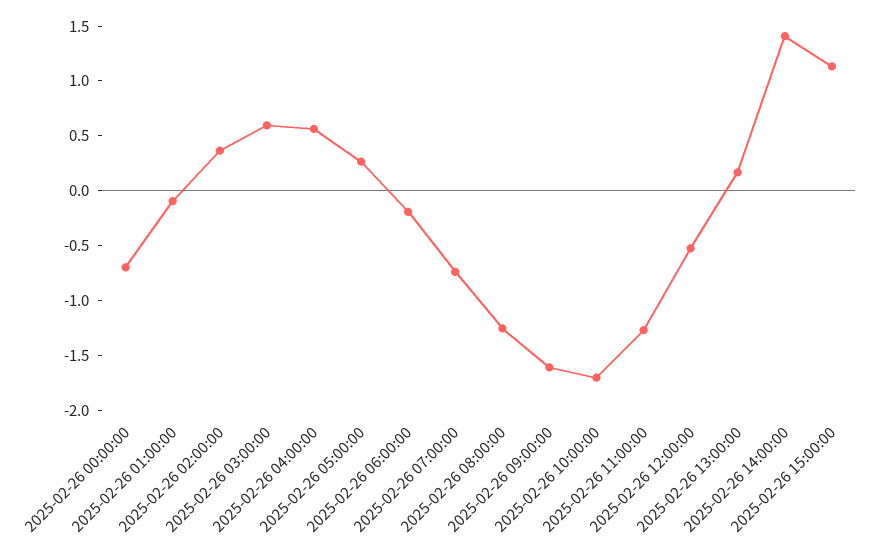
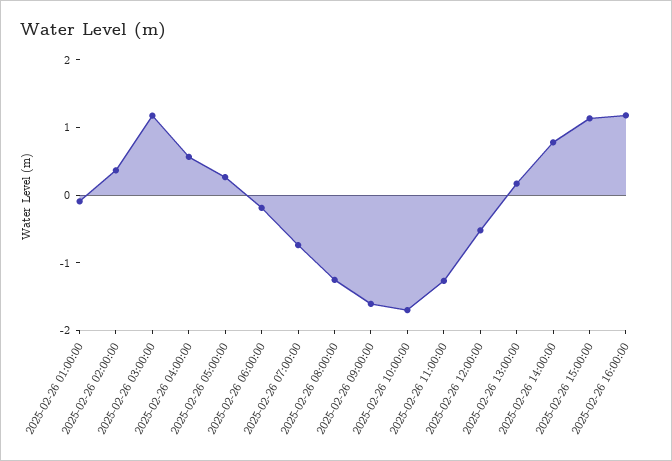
2025-02-26 00:00:00: -0.7 -> none
2025-02-26 03:00:00: 0.6 -> 1.2
2025-02-26 14:00:00: 1.4 -> 0.8
2025-02-26 16:00:00: none -> 1.2

